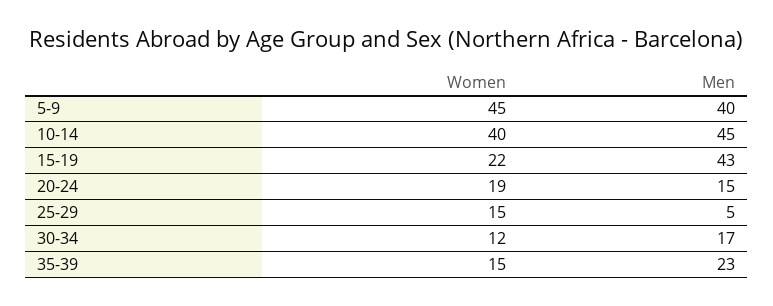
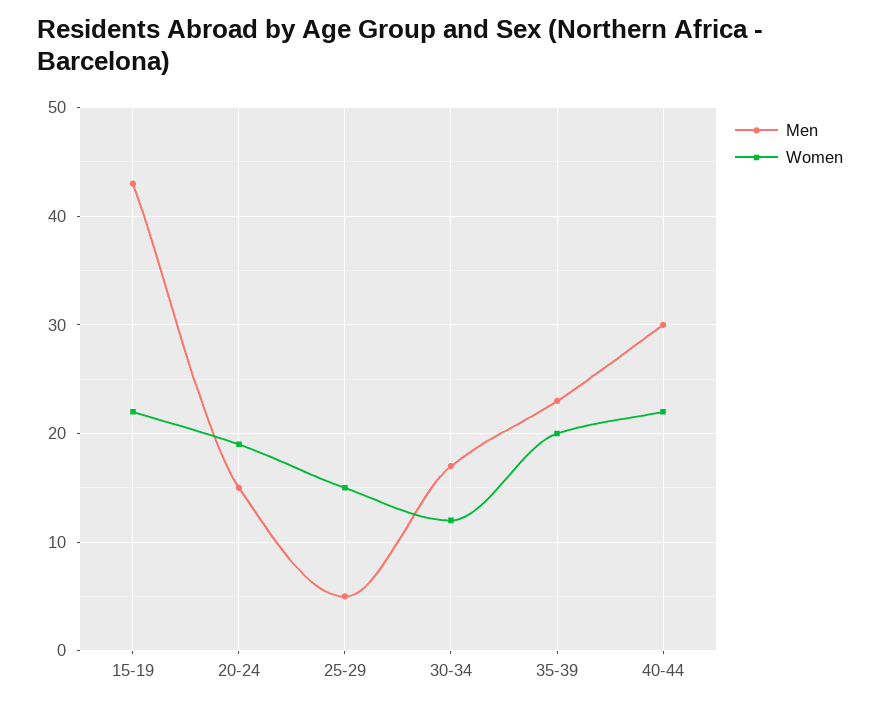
Women, 5-9: 45 -> none
Men, 5-9: 40 -> none
Women, 10-14: 40 -> none
Men, 10-14: 45 -> none
Women, 35-39: 15 -> 20
Men, 40-44: none -> 30
Women, 40-44: none -> 22

